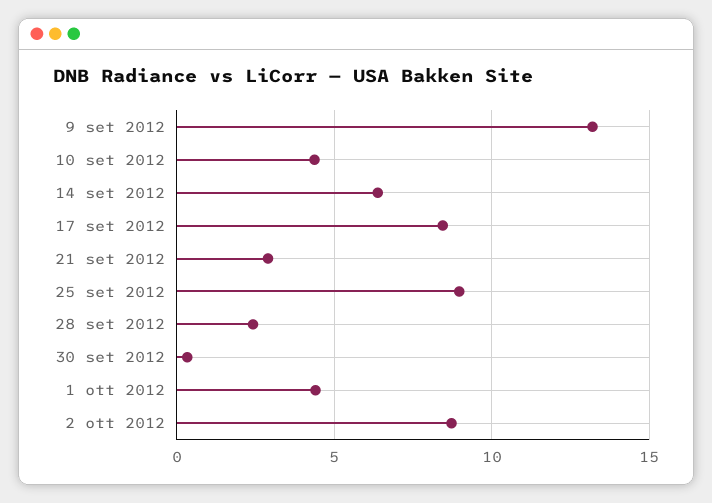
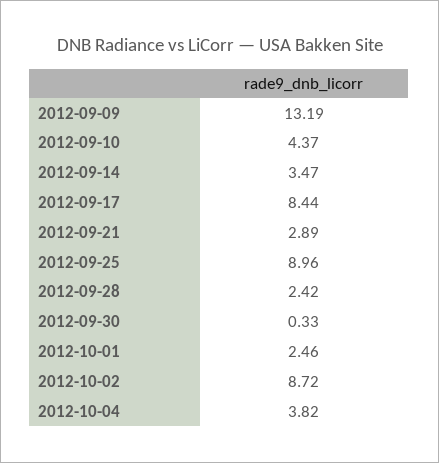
14 set 2012: 6.5 -> 3.47
1 ott 2012: 4.5 -> 2.46
2012-10-04: none -> 3.82

